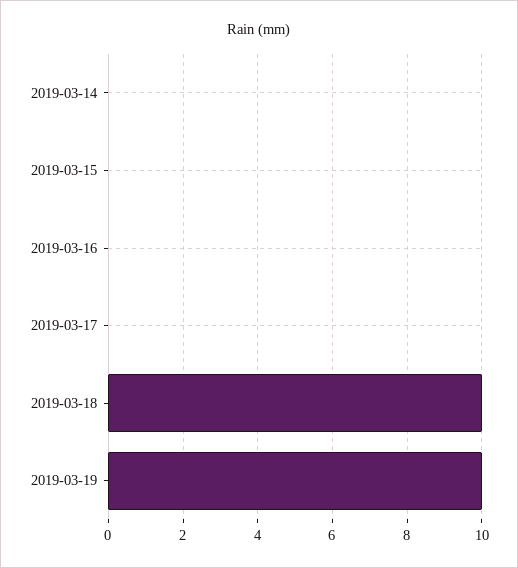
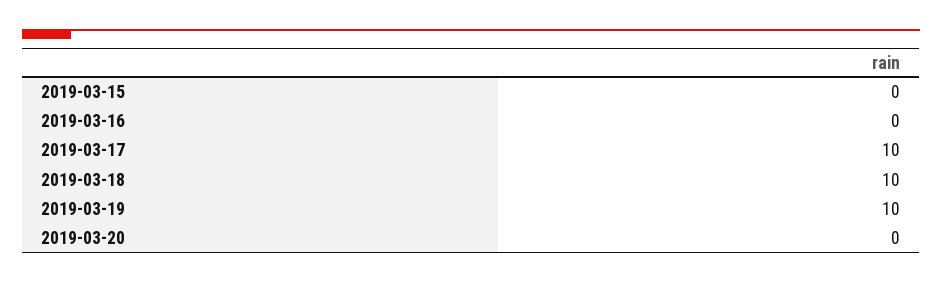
2019-03-14: 0 -> none
2019-03-17: 0 -> 10
2019-03-20: none -> 0

